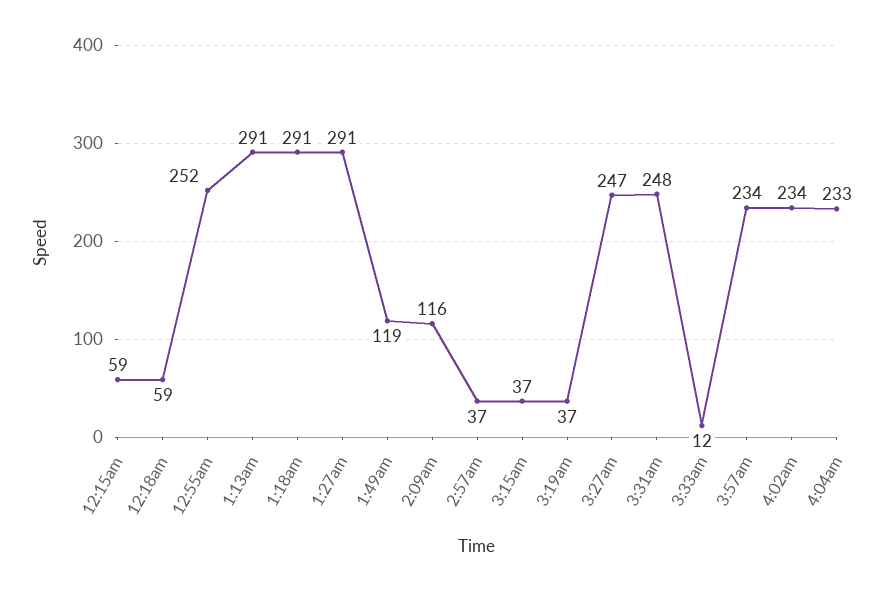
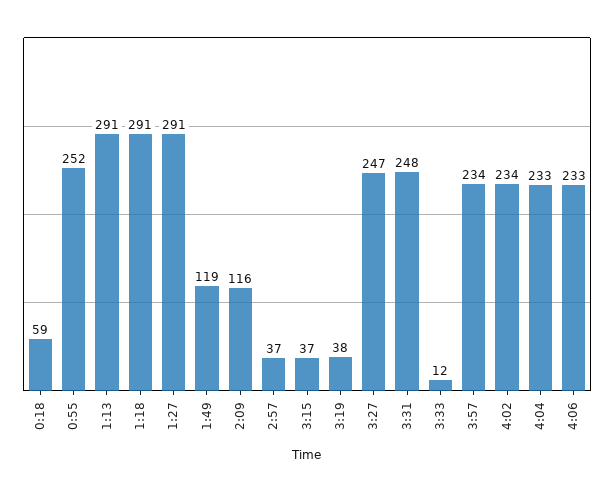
12:15am: 59 -> none
3:19am: 37 -> 38
4:06: none -> 233

